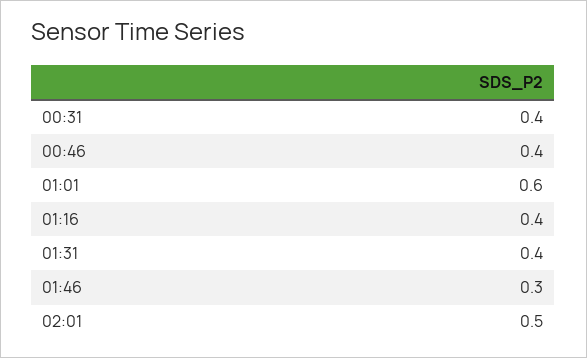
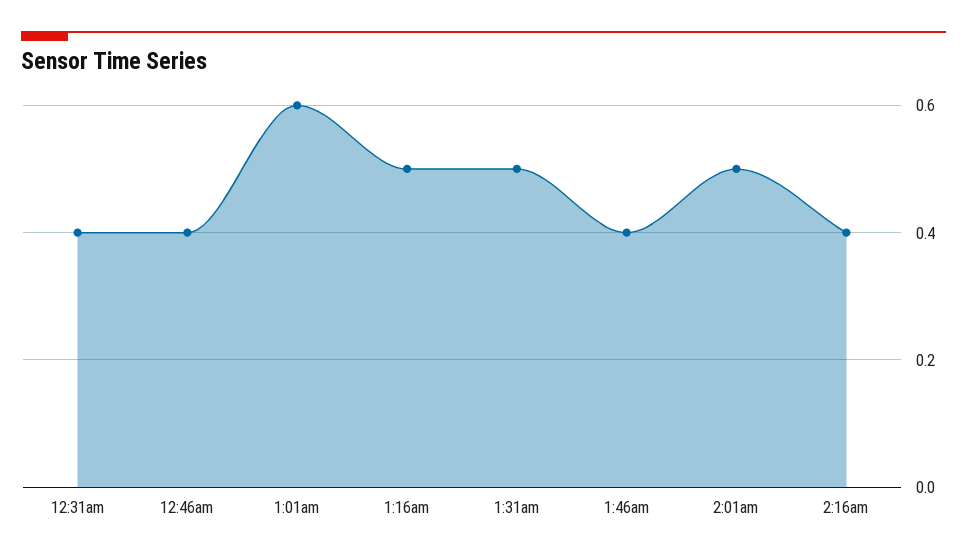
01:16: 0.4 -> 0.5
01:31: 0.4 -> 0.5
01:46: 0.3 -> 0.4
2:16am: none -> 0.4

